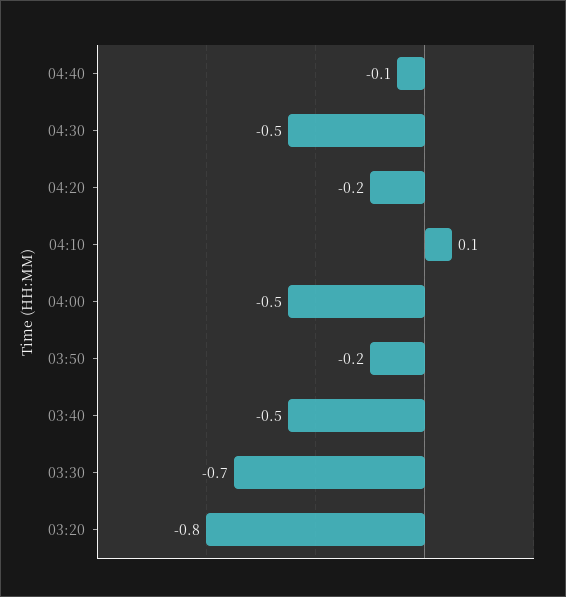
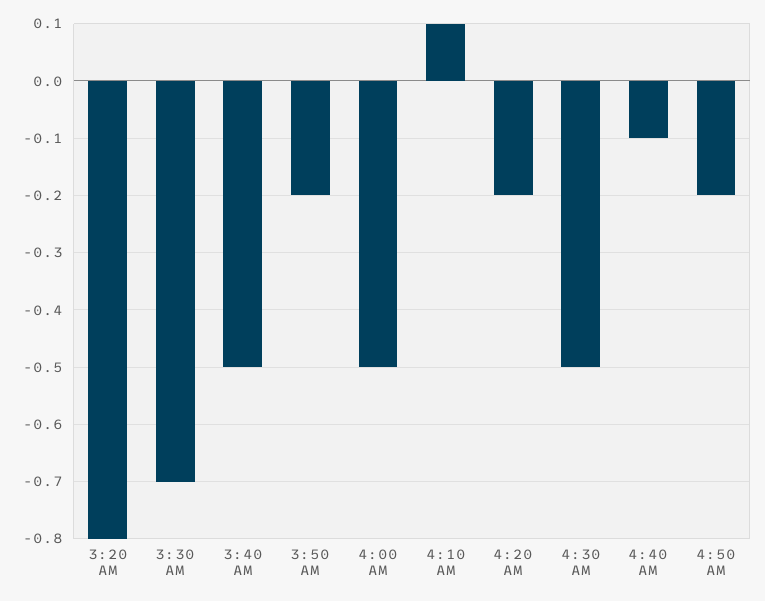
4:50 AM: none -> -0.2

